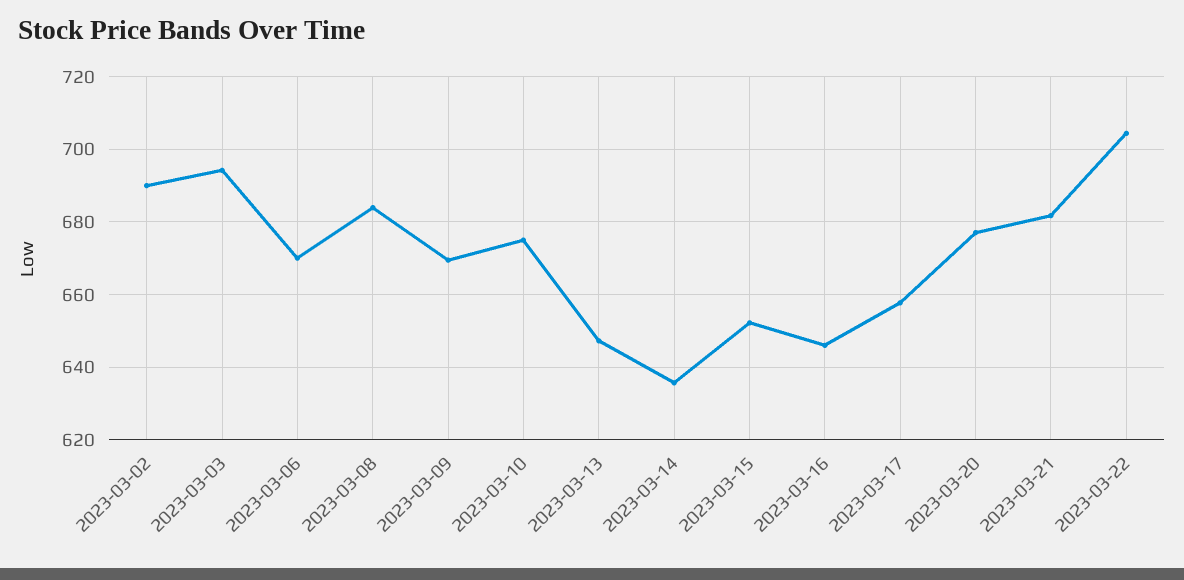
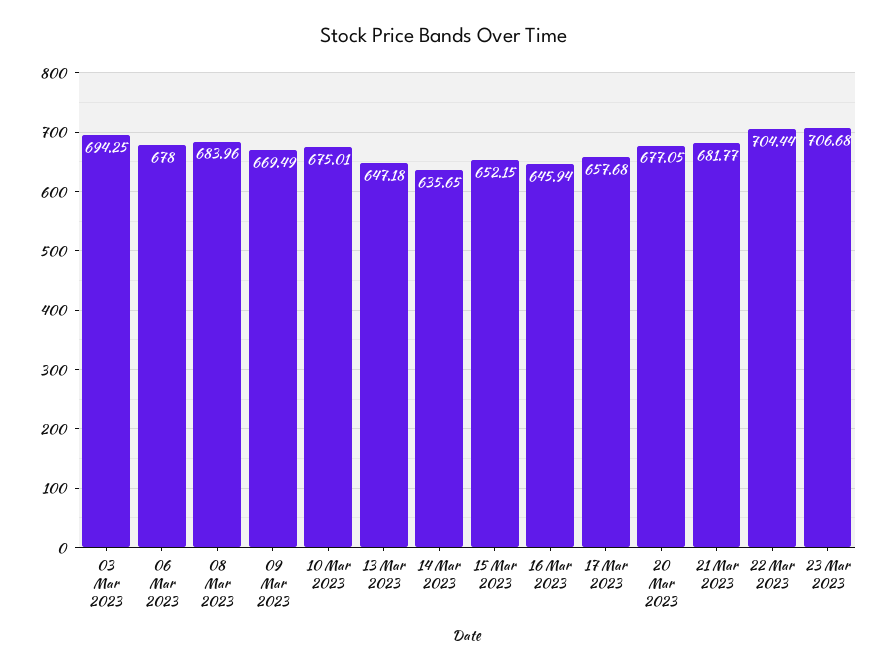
2023-03-02: 690 -> none
2023-03-06: 670 -> 678
23 Mar 2023: none -> 706.68

